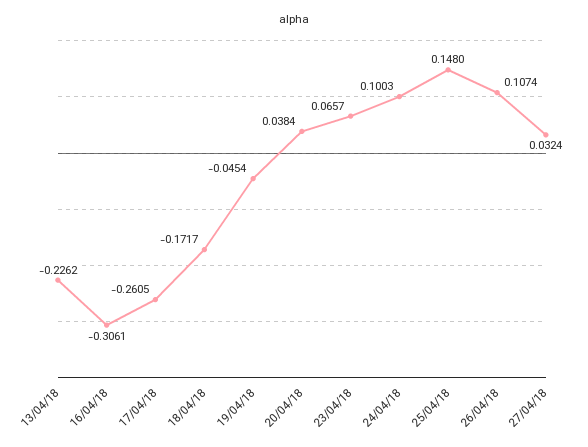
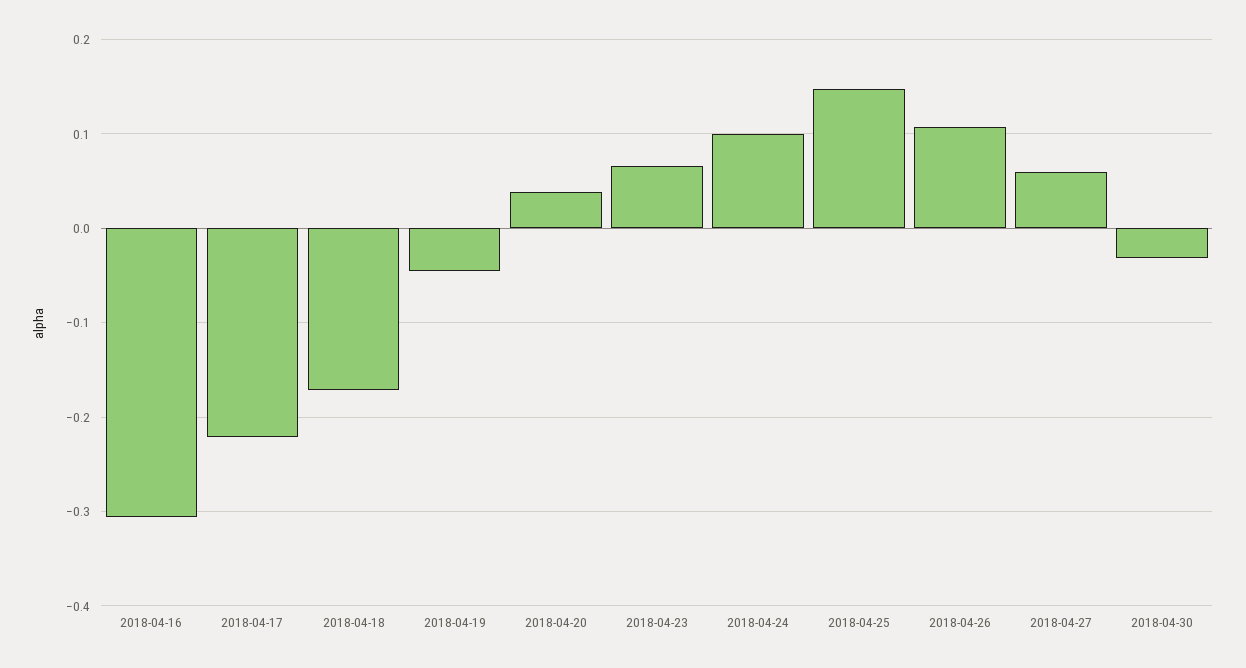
13/04/18: -0.2262 -> none
17/04/18: -0.2605 -> -0.22
27/04/18: 0.0324 -> 0.06
2018-04-30: none -> -0.03

